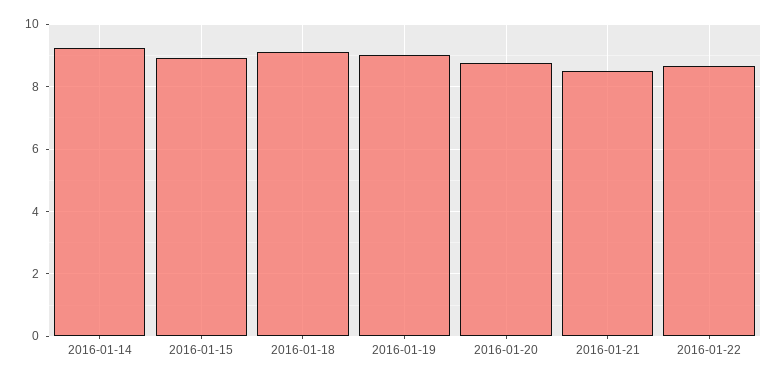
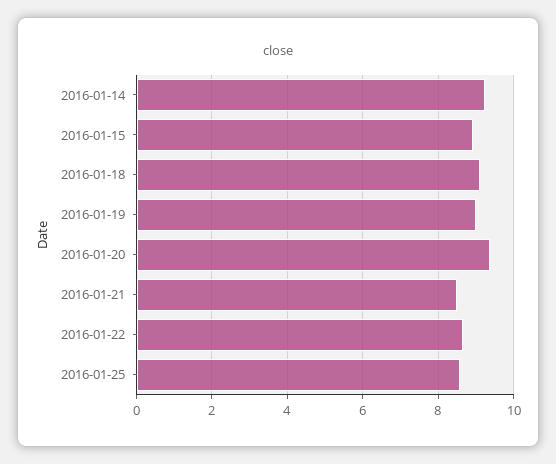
2016-01-20: 8.8 -> 9.4
2016-01-25: none -> 8.6

